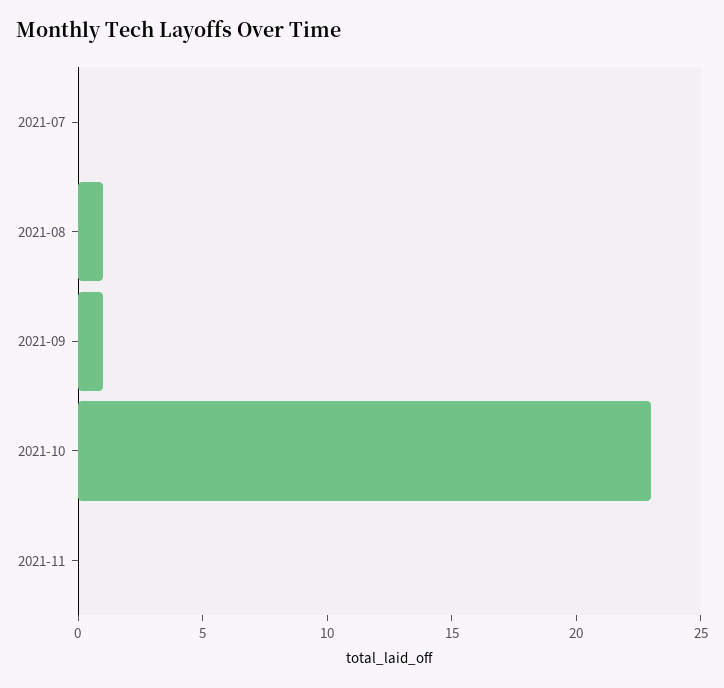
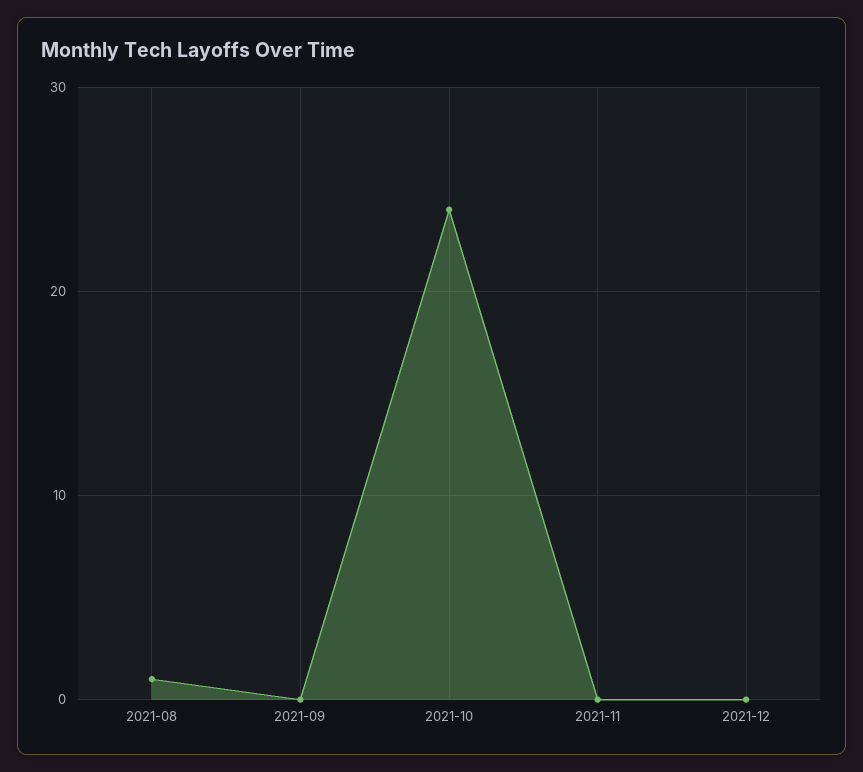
2021-07: 0 -> none
2021-09: 1 -> 0
2021-10: 23 -> 24
2021-12: none -> 0

